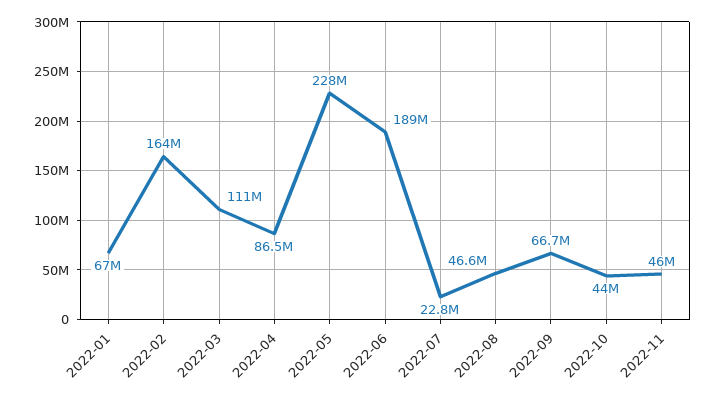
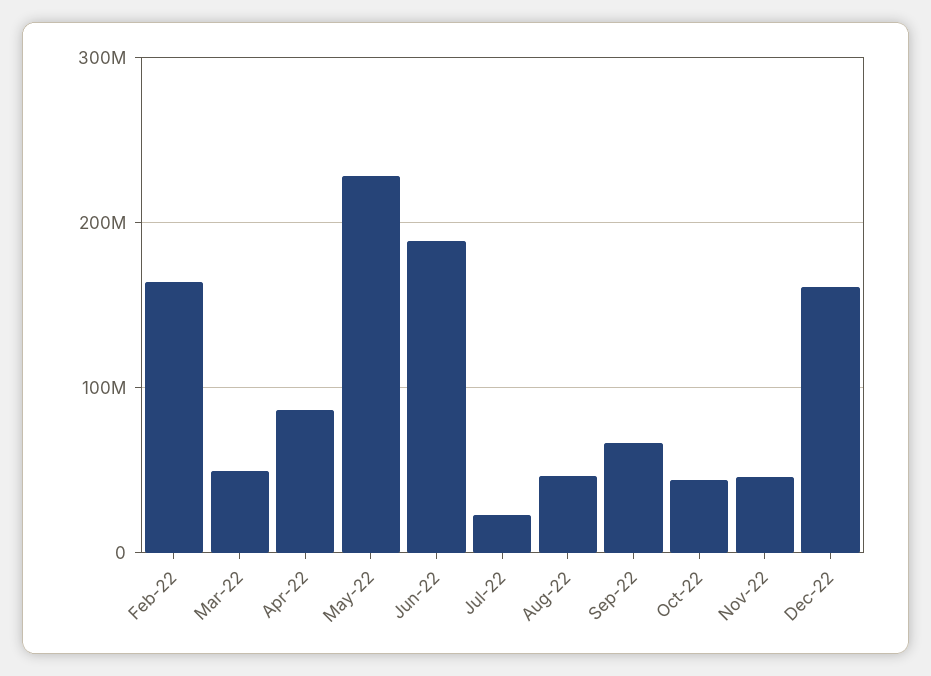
2022-01: 67000000 -> none
2022-03: 111000000 -> 50000000
Dec-22: none -> 160000000

